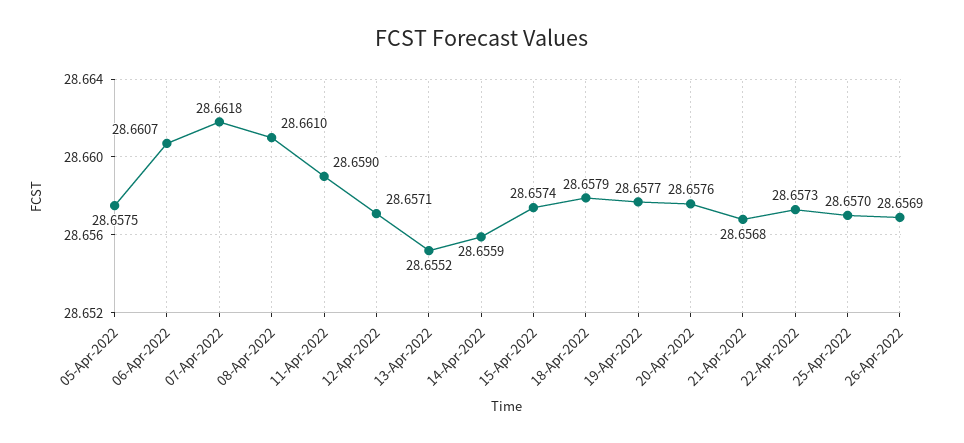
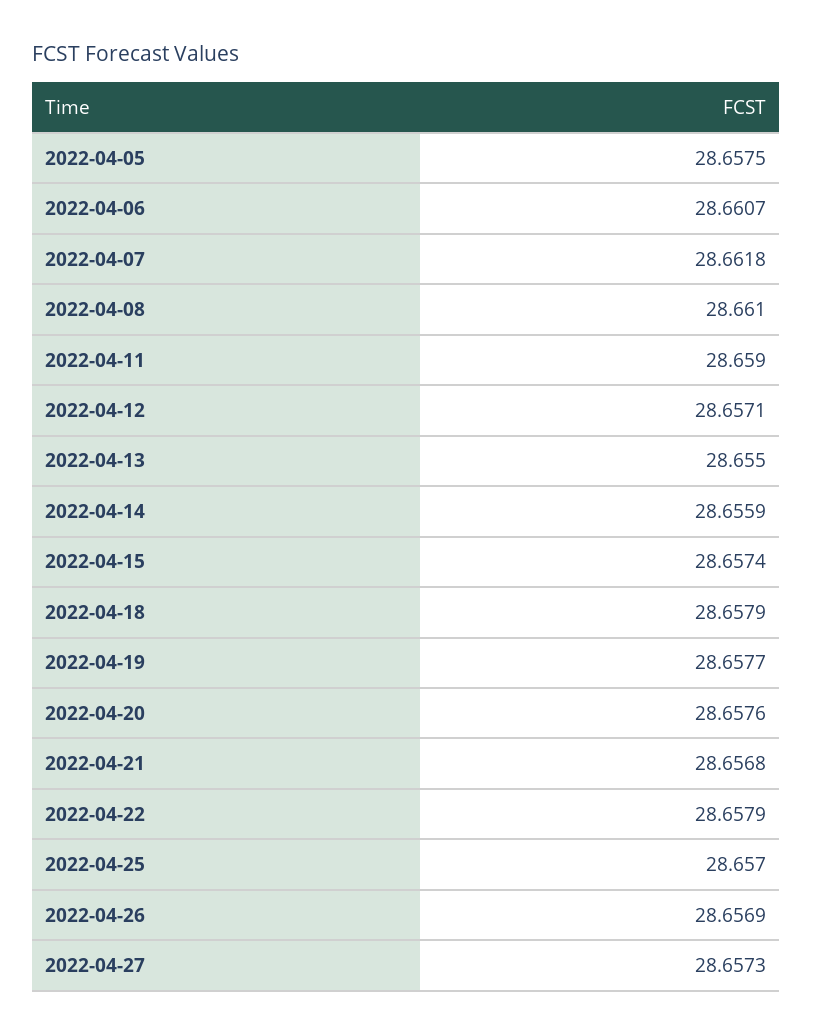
13-Apr-2022: 28.6552 -> 28.655
22-Apr-2022: 28.6573 -> 28.6579
2022-04-27: none -> 28.6573

